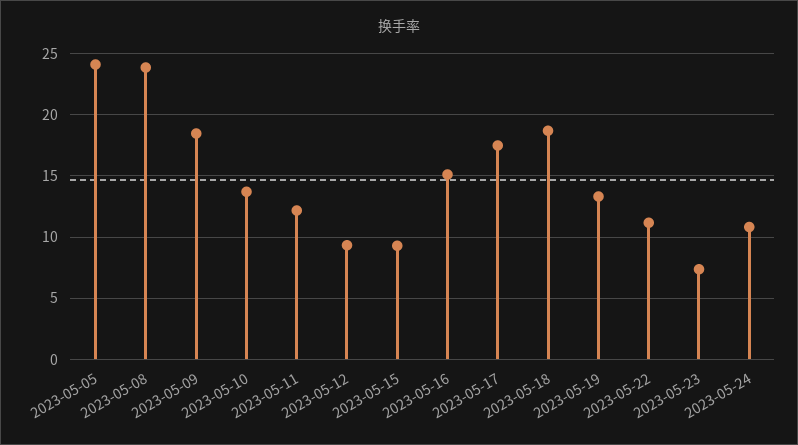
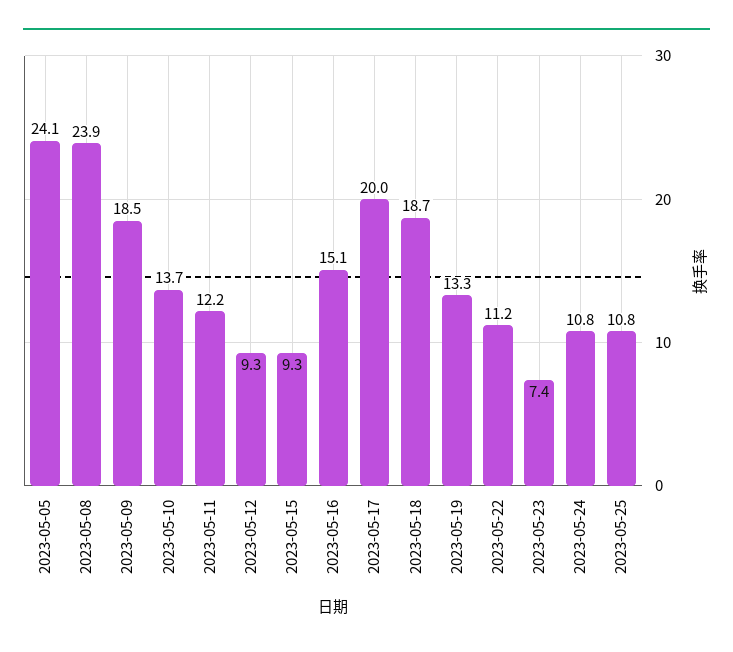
2023-05-17: 17.5 -> 20
2023-05-25: none -> 10.8

